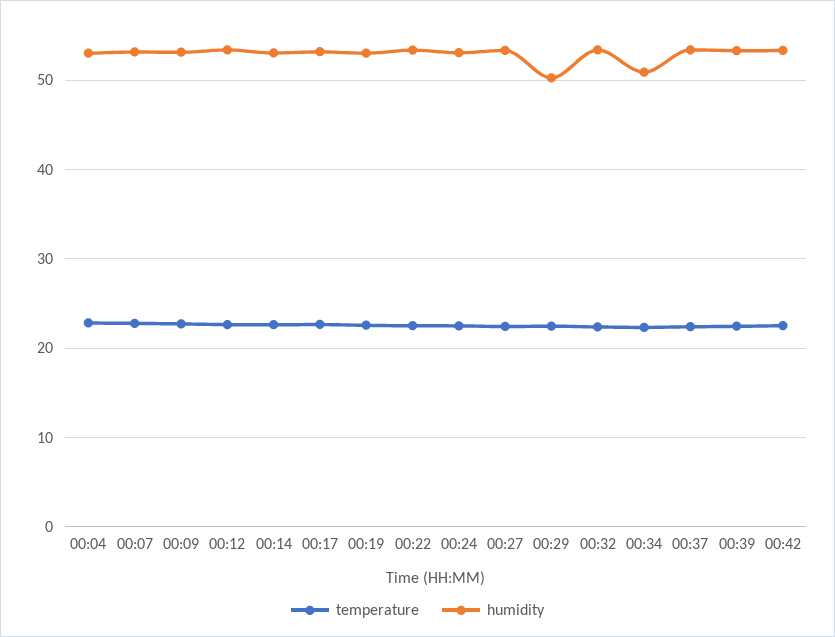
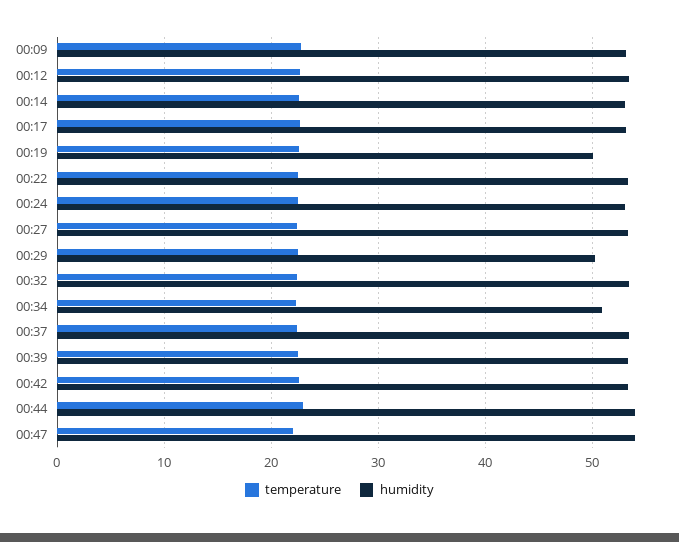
temperature, 00:04: 23 -> none
humidity, 00:04: 53 -> none
temperature, 00:07: 23 -> none
humidity, 00:07: 53 -> none
humidity, 00:19: 53 -> 50
temperature, 00:44: none -> 23
humidity, 00:44: none -> 54
temperature, 00:47: none -> 22
humidity, 00:47: none -> 54

